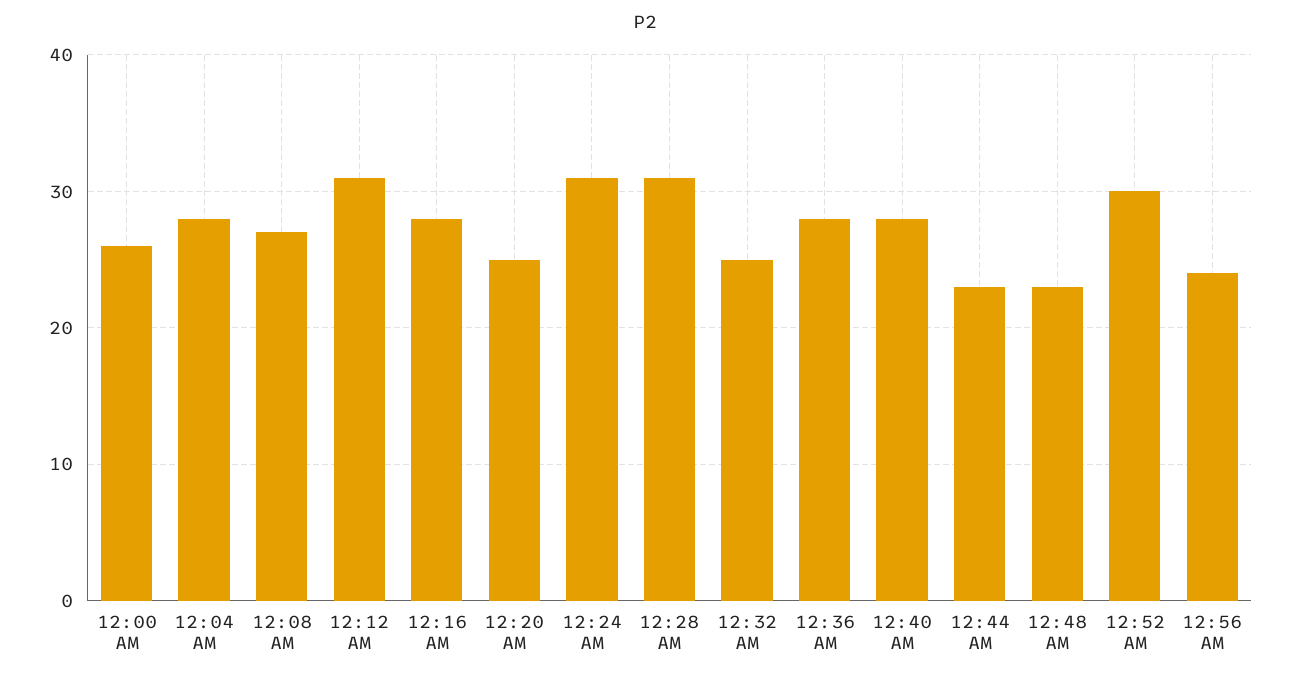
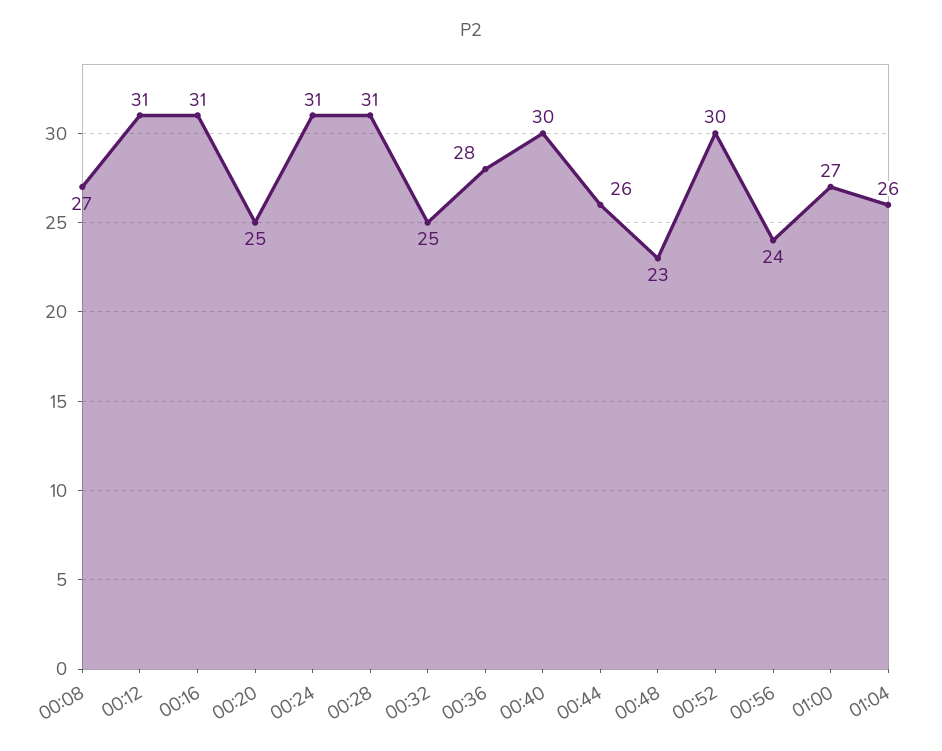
12:00 AM: 26 -> none
12:04 AM: 28 -> none
12:16 AM: 28 -> 31
12:40 AM: 28 -> 30
12:44 AM: 23 -> 26
01:00: none -> 27
01:04: none -> 26

